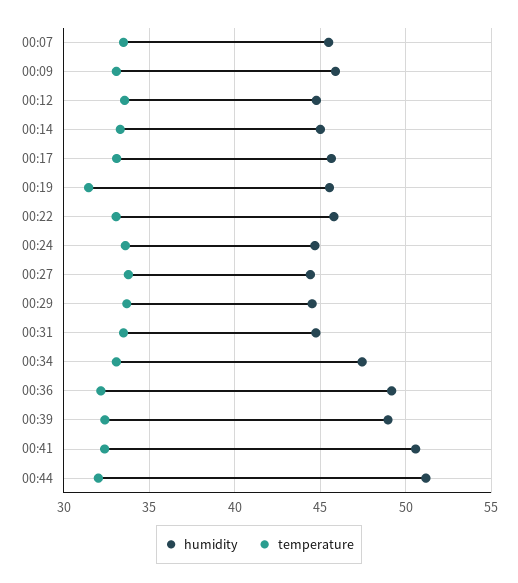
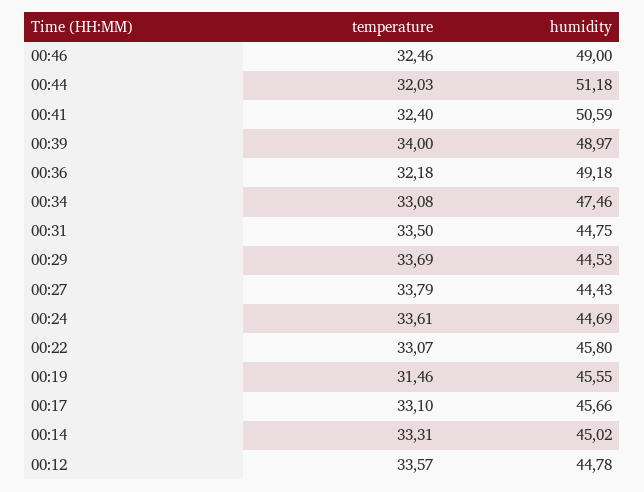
humidity, 00:07: 45.5 -> none
temperature, 00:07: 33.5 -> none
humidity, 00:09: 46 -> none
temperature, 00:09: 33 -> none
temperature, 00:39: 32.5 -> 34
temperature, 00:46: none -> 32.46
humidity, 00:46: none -> 49

